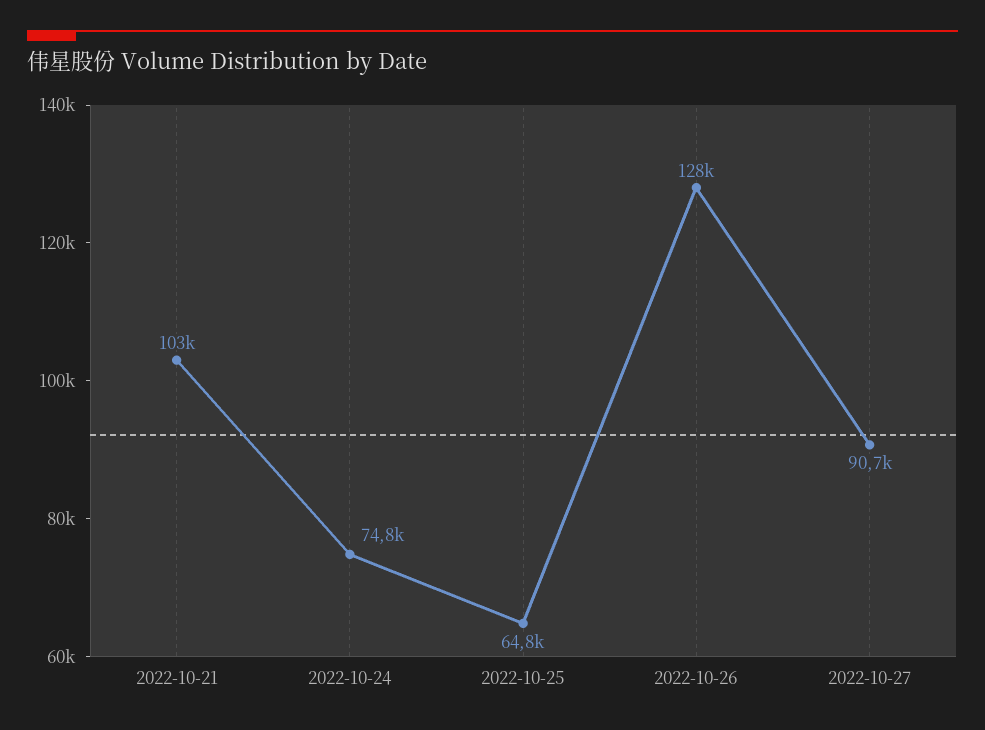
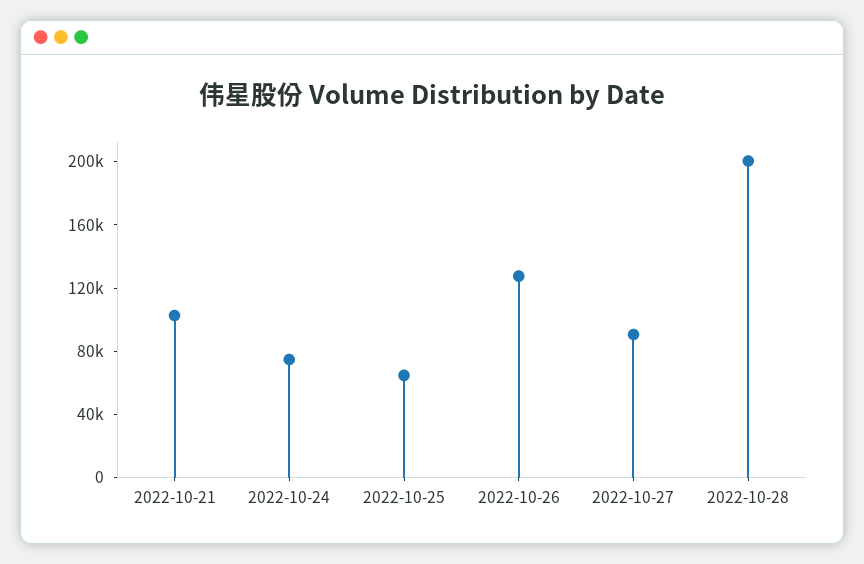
2022-10-28: none -> 200000

